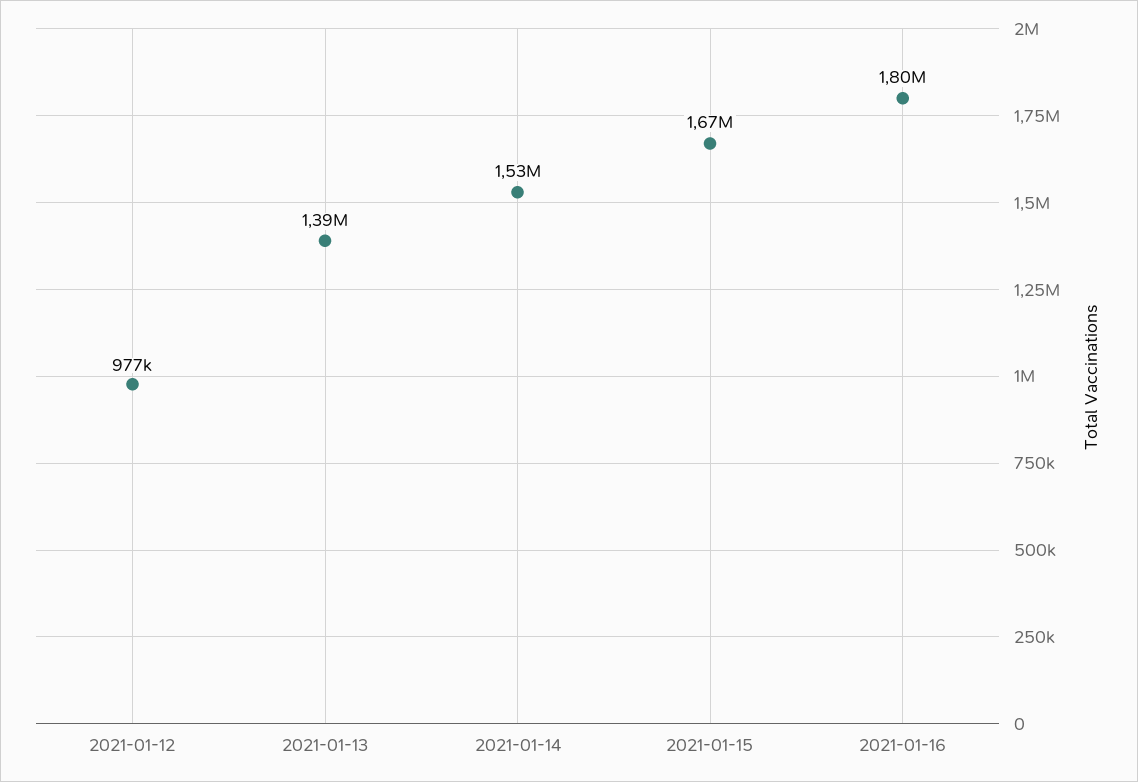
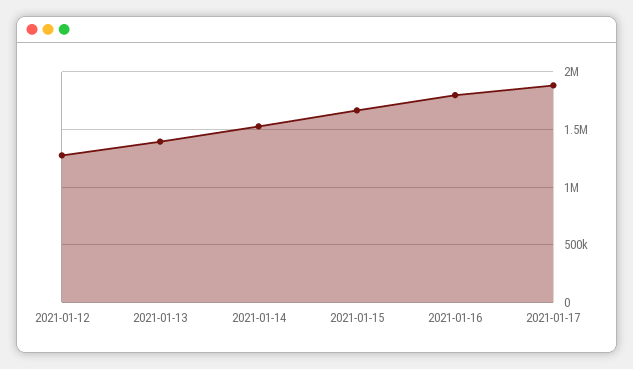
2021-01-12: 977000 -> 1300000
2021-01-17: none -> 1900000

